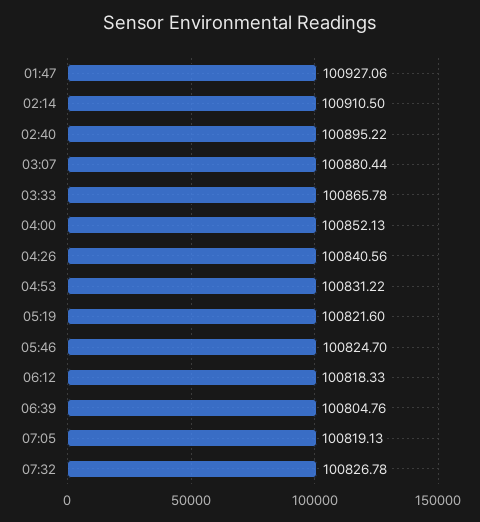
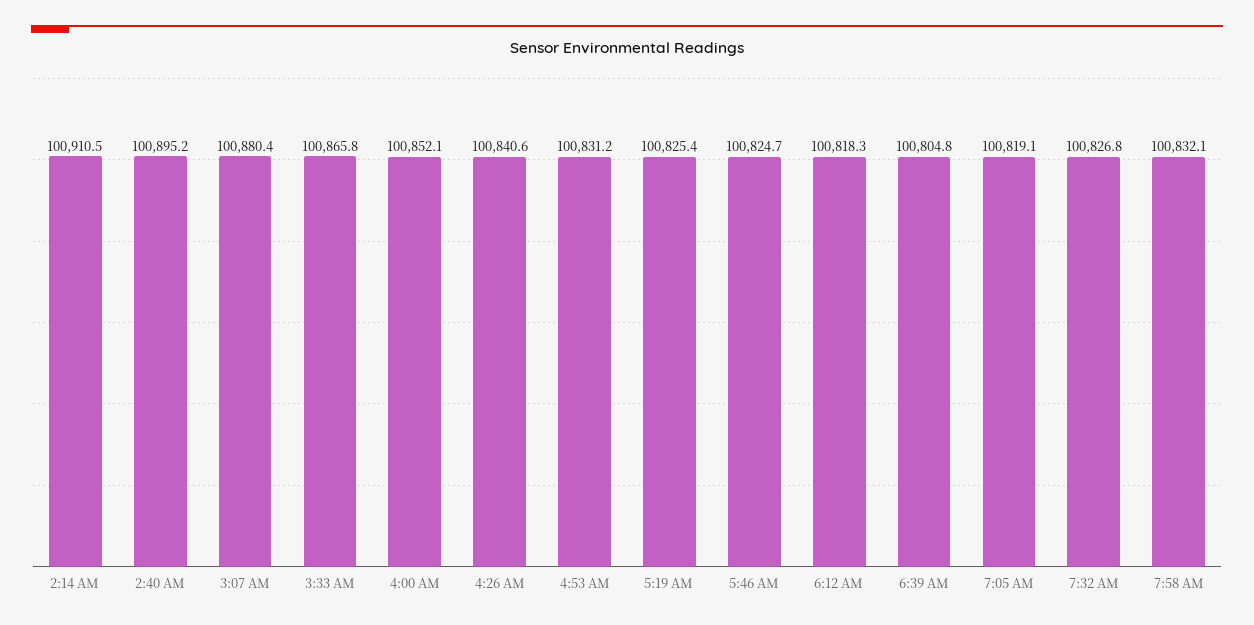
01:47: 100927.06 -> none
05:19: 100821.6 -> 100825.4
7:58 AM: none -> 100832.1

